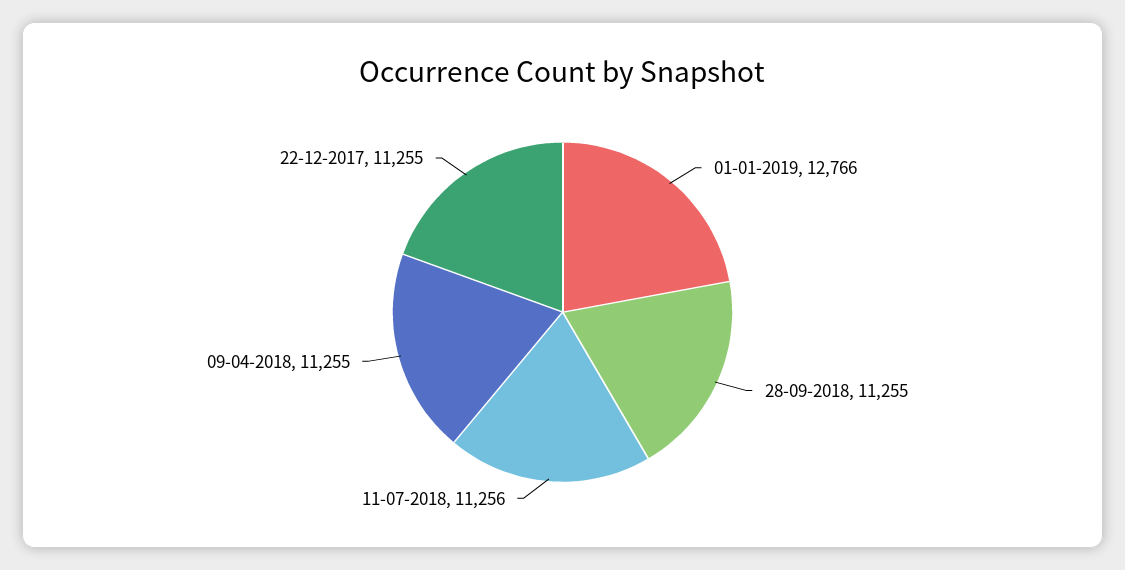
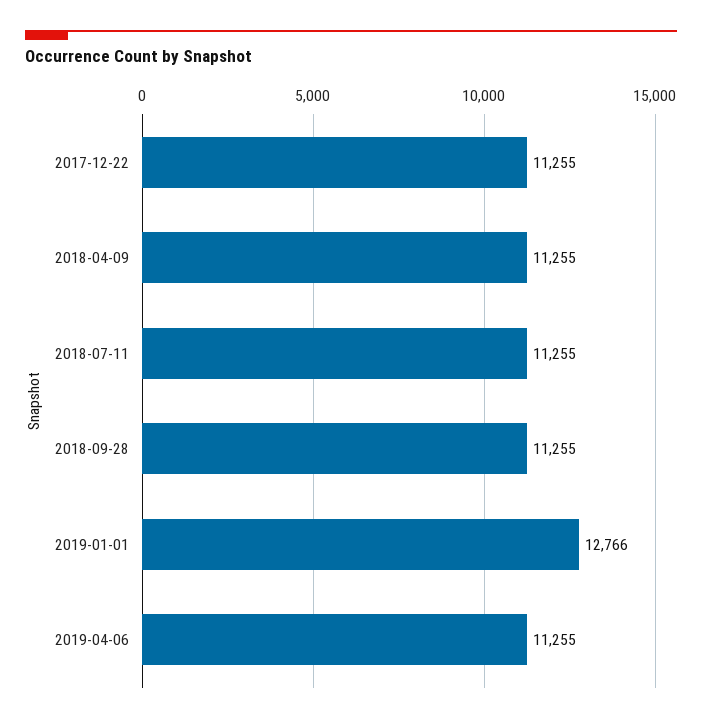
11-07-2018: 11256 -> 11255
2019-04-06: none -> 11255

